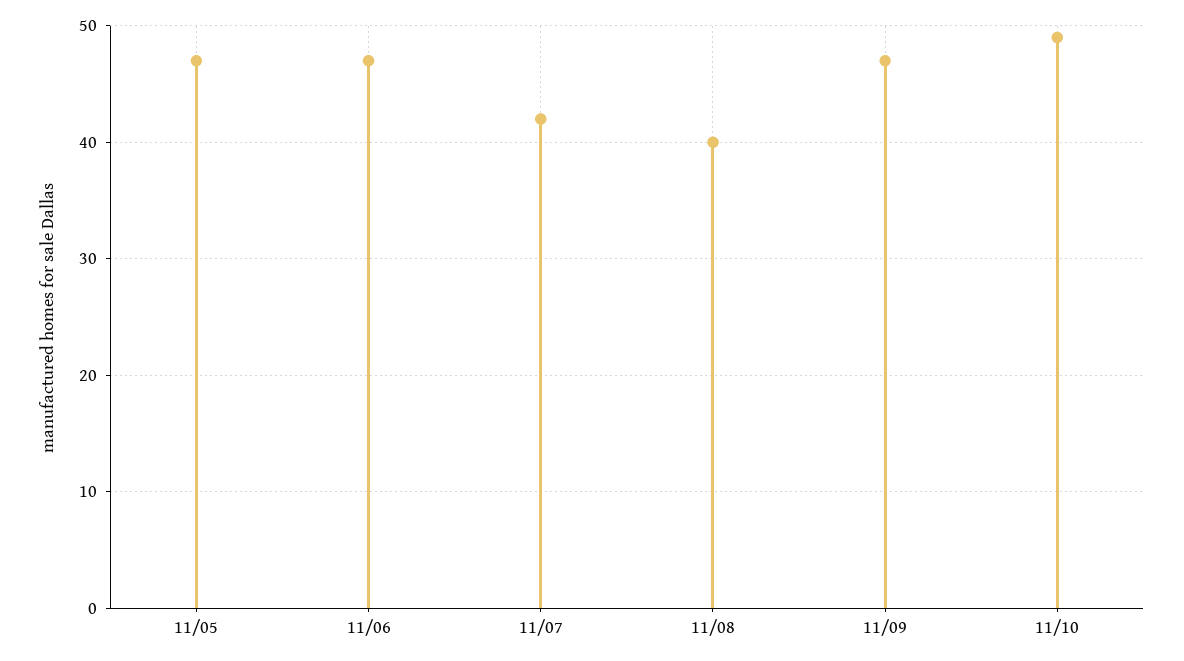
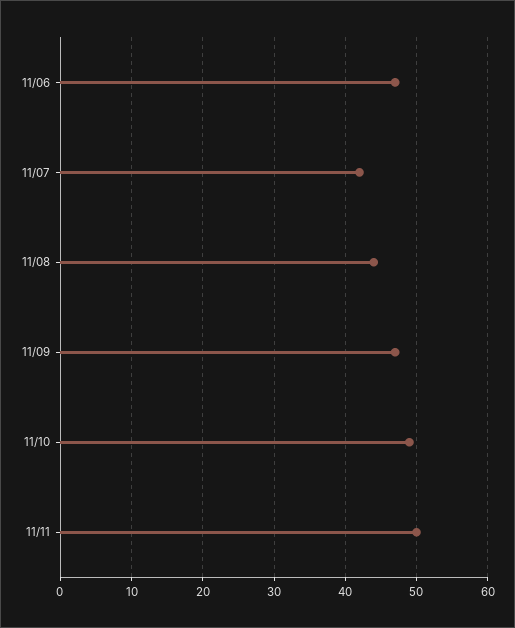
11/05: 47 -> none
11/08: 40 -> 44
11/11: none -> 50

